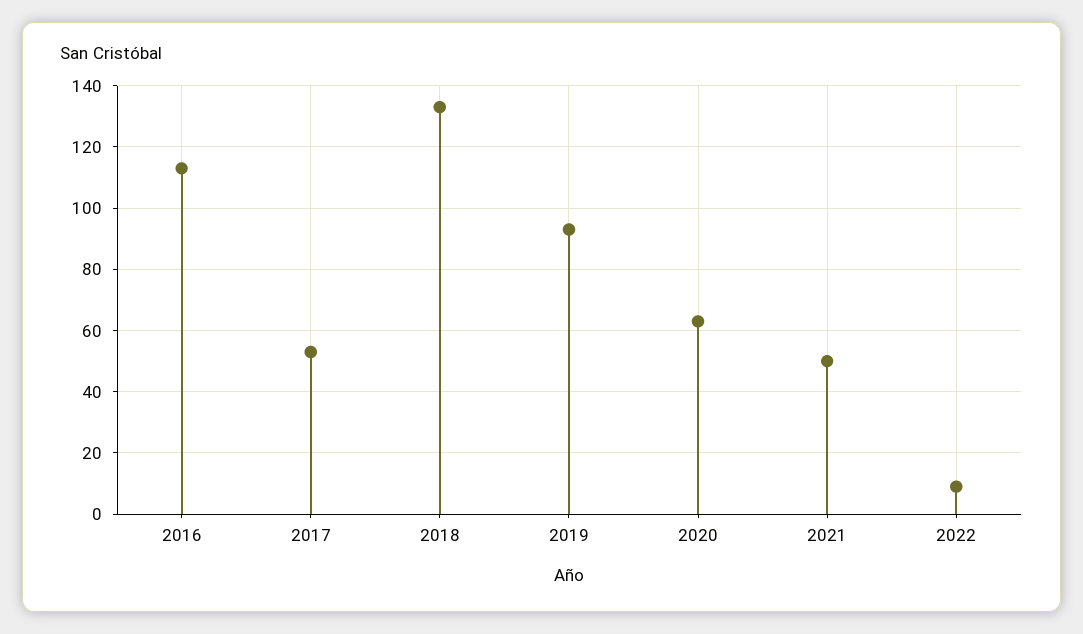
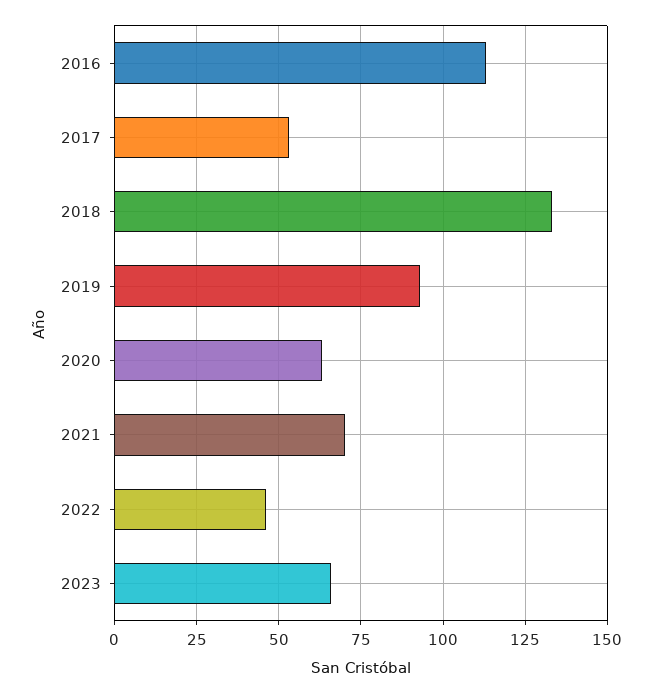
2021: 50 -> 70
2022: 10 -> 45
2023: none -> 65

